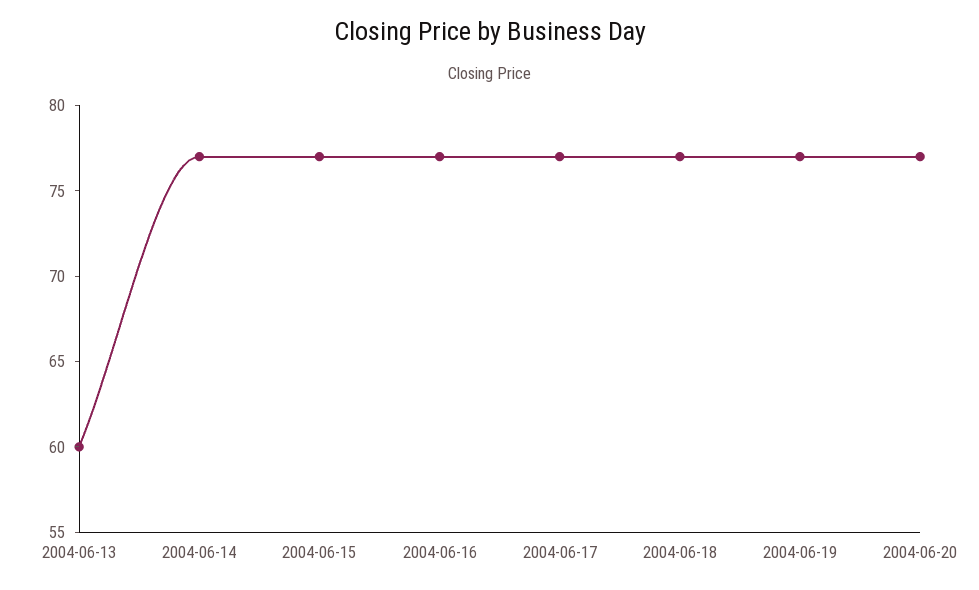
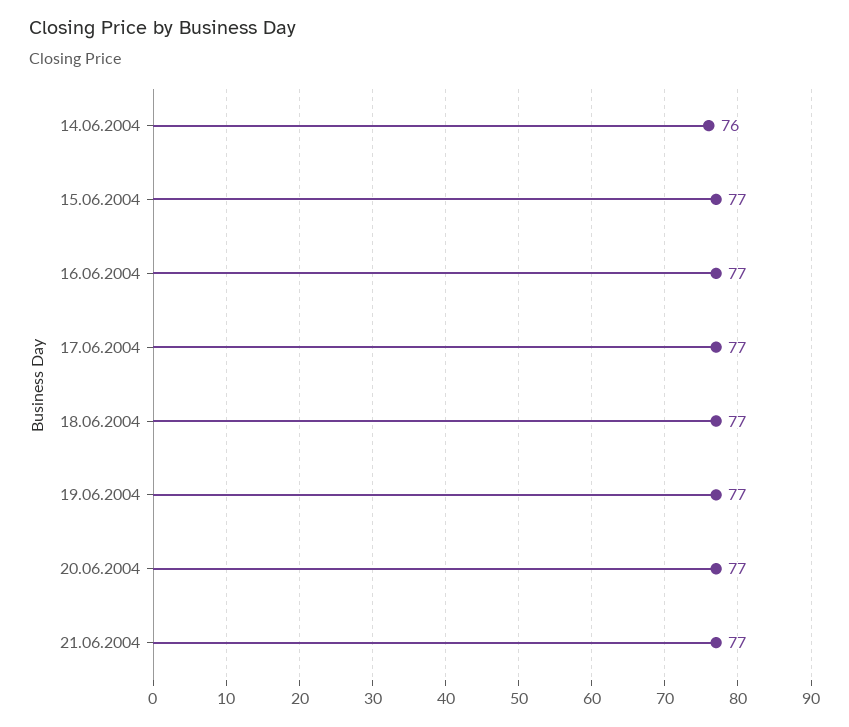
2004-06-13: 60 -> none
2004-06-14: 77 -> 76
21.06.2004: none -> 77

